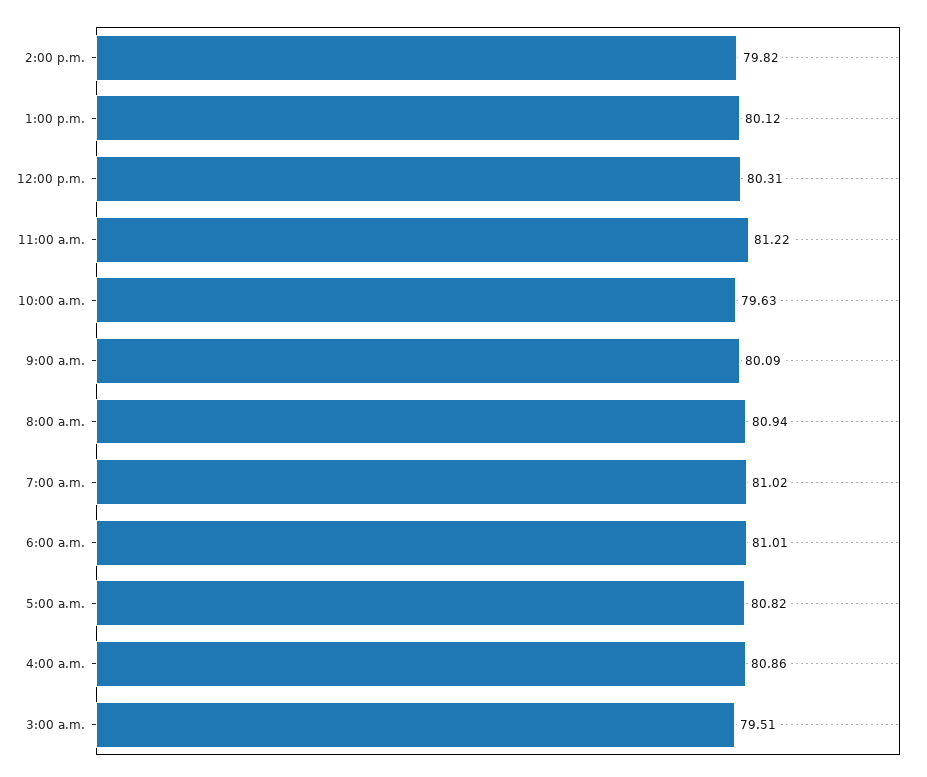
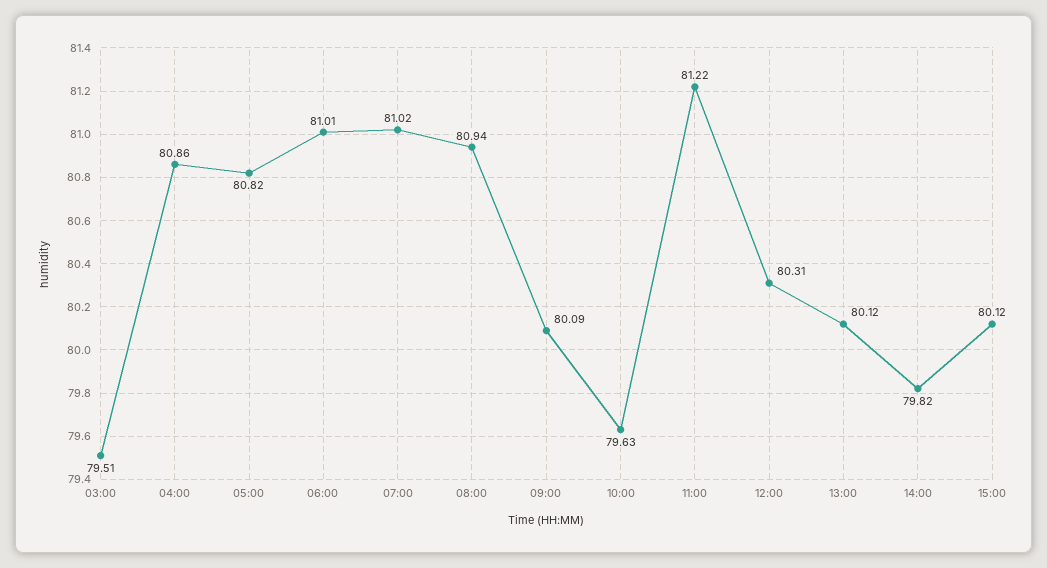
15:00: none -> 80.12

